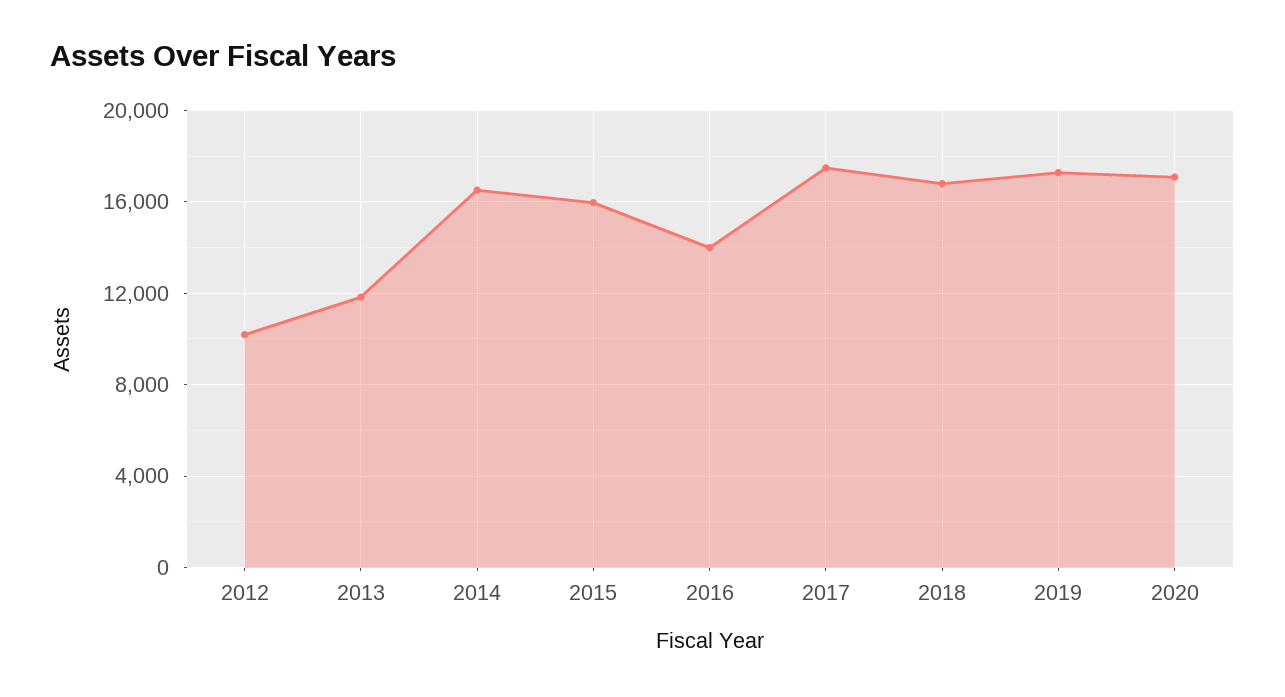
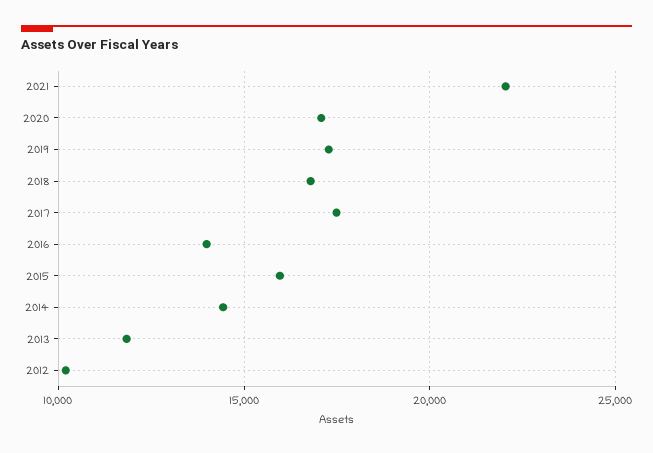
2014: 16500 -> 14500
2021: none -> 22000

